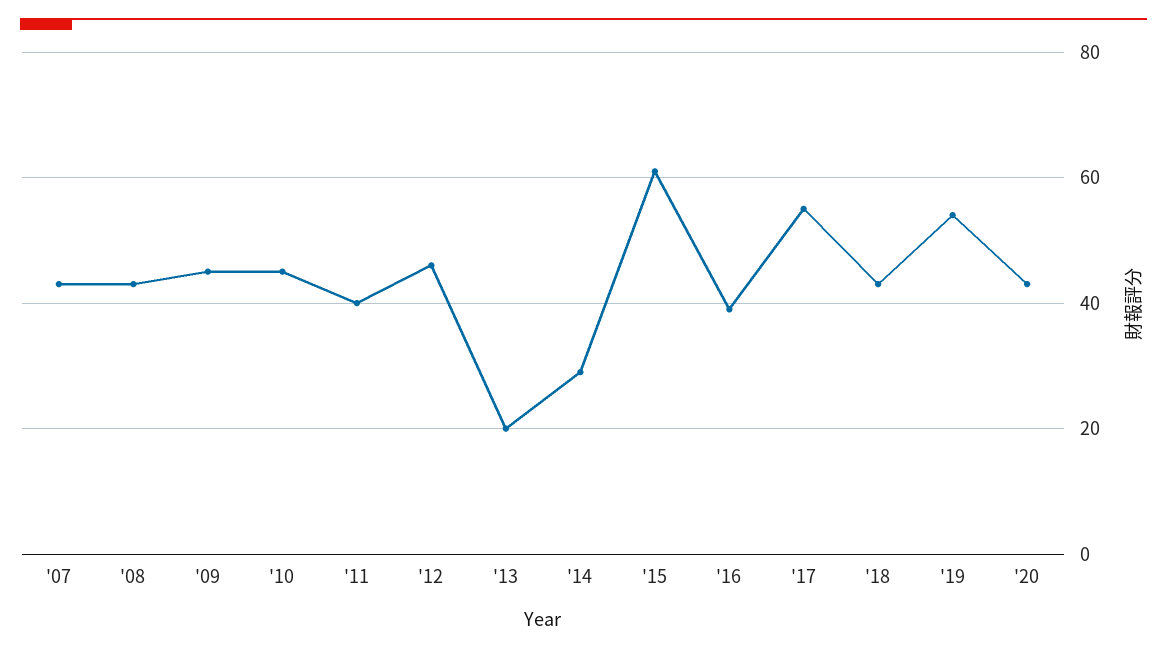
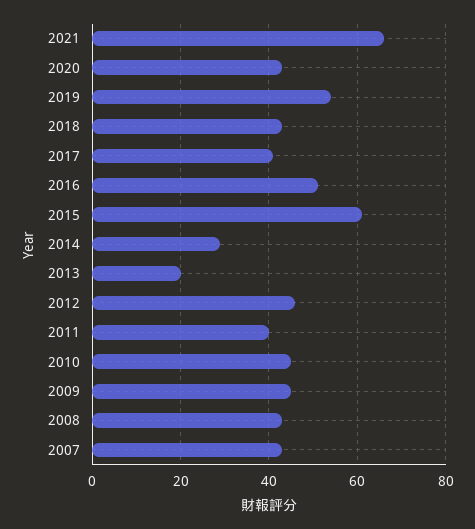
'16: 40 -> 50
'17: 55 -> 40
2021: none -> 65

